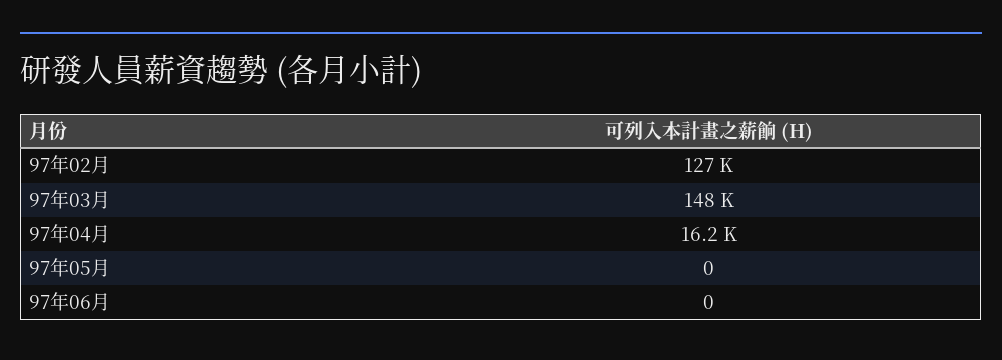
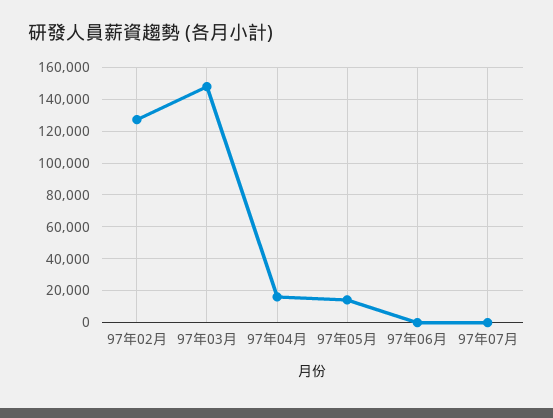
97年05月: 0 -> 15000
97年07月: none -> 0

